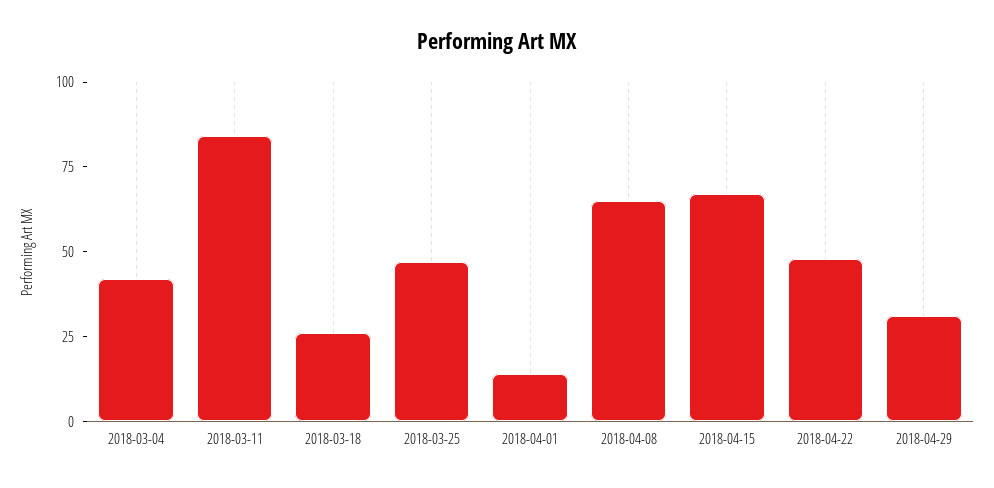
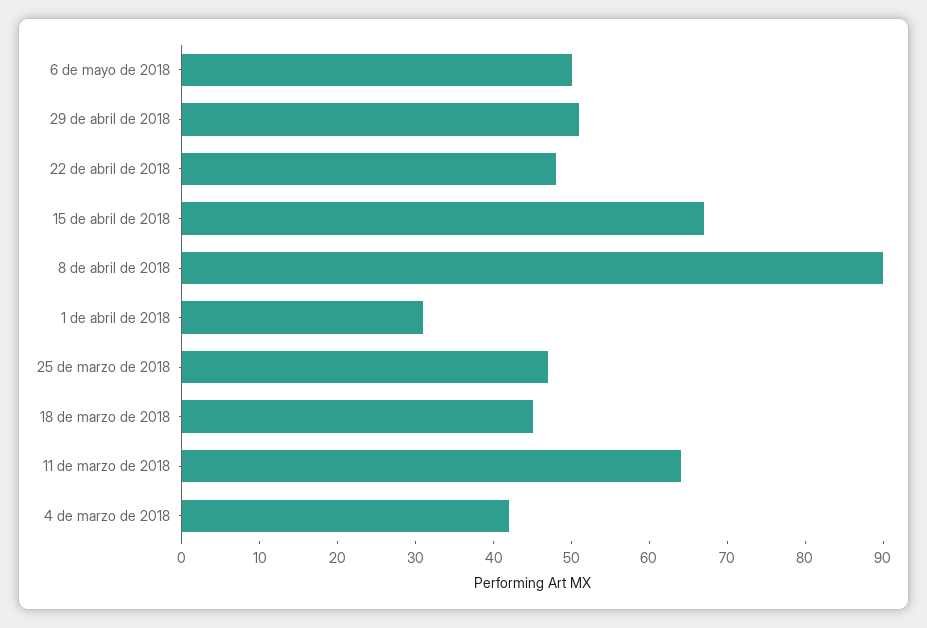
2018-03-11: 85 -> 65
2018-03-18: 25 -> 45
2018-04-01: 15 -> 30
2018-04-08: 65 -> 90
2018-04-29: 30 -> 50
6 de mayo de 2018: none -> 50

